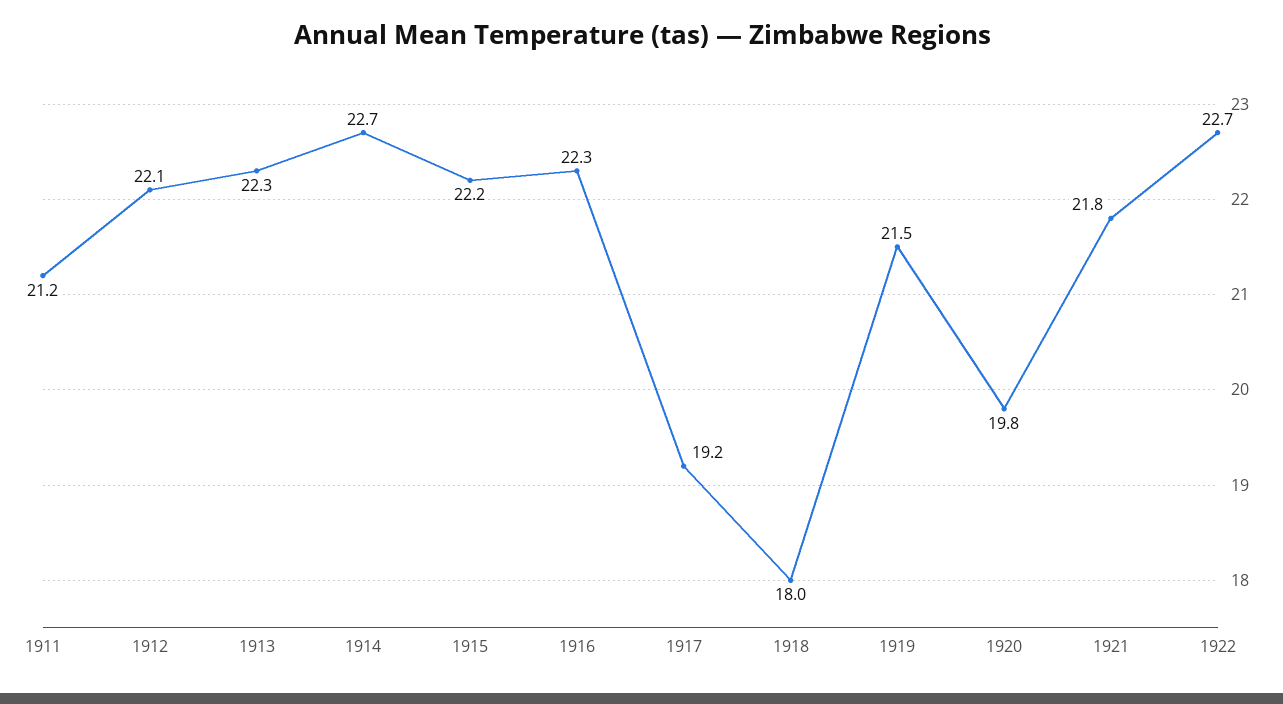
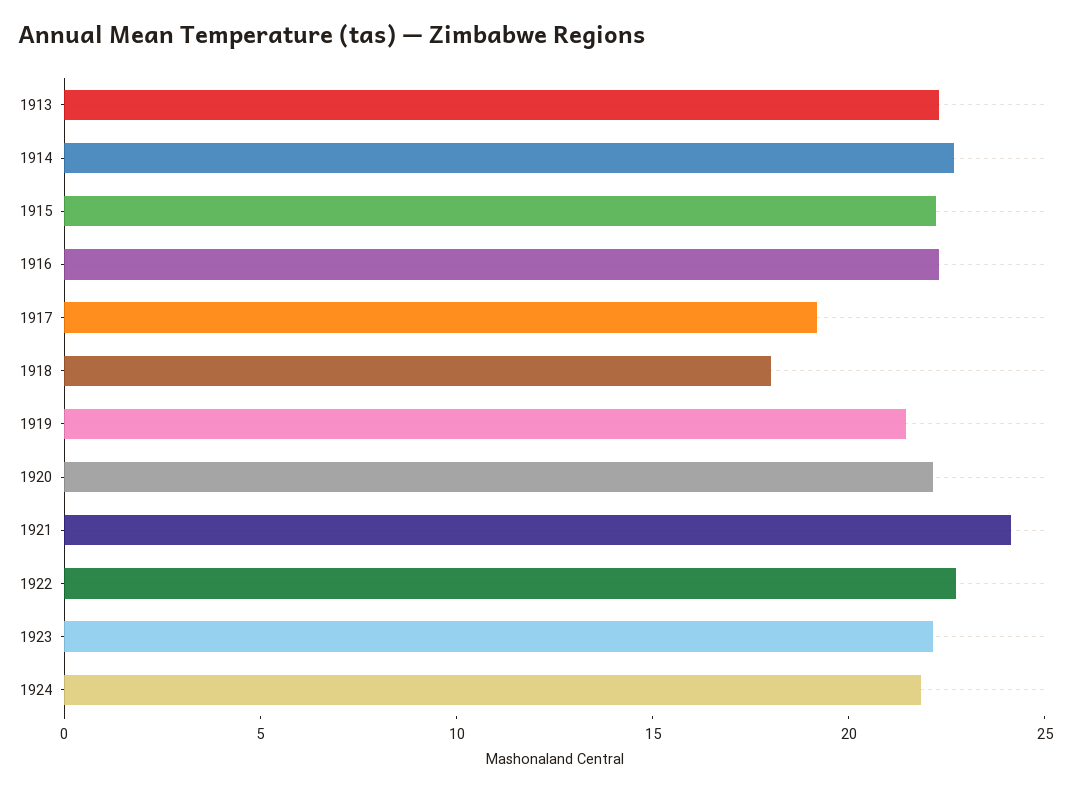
1911: 21.2 -> none
1912: 22.1 -> none
1920: 19.8 -> 22
1921: 21.8 -> 24
1923: none -> 22
1924: none -> 22

